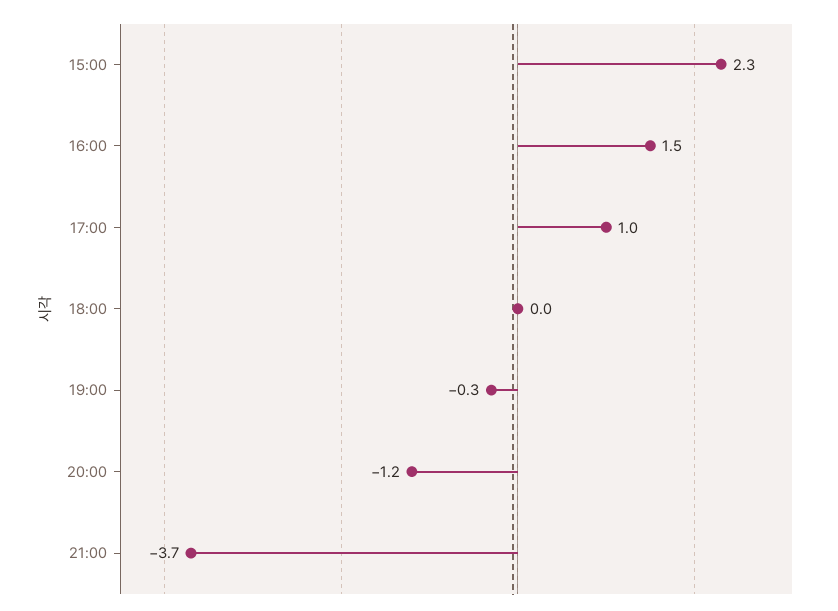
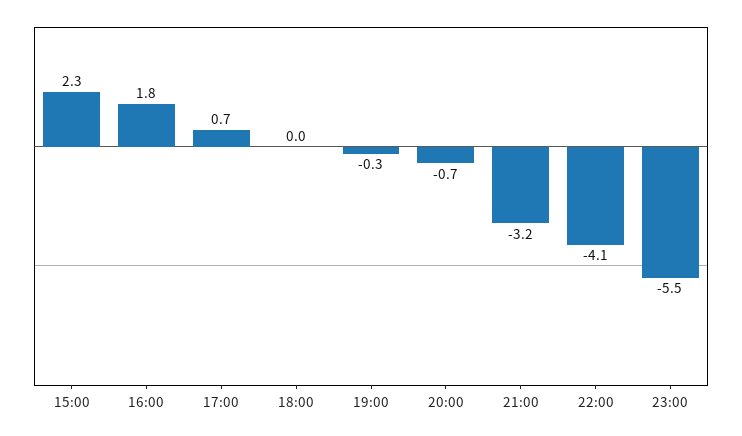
16:00: 1.5 -> 1.8
17:00: 1 -> 0.7
20:00: -1.2 -> -0.7
21:00: -3.7 -> -3.2
22:00: none -> -4.1
23:00: none -> -5.5

